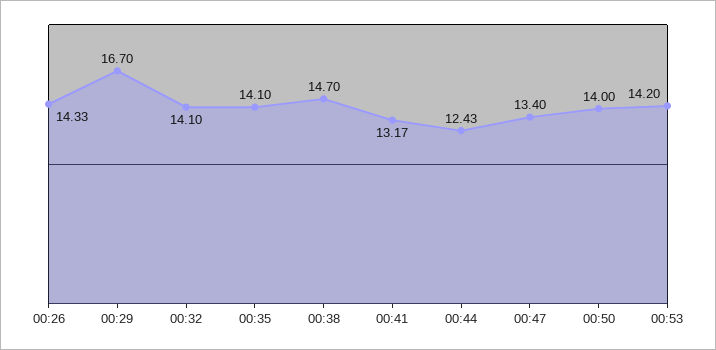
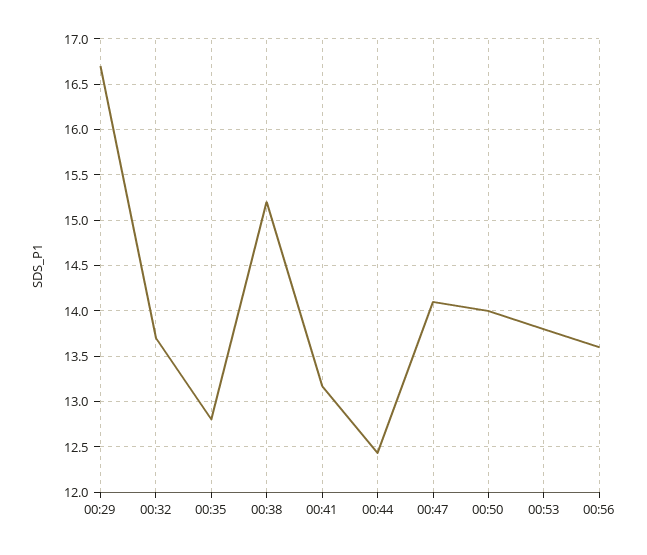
00:26: 14.33 -> none
00:32: 14.1 -> 13.7
00:35: 14.1 -> 12.8
00:38: 14.7 -> 15.2
00:47: 13.4 -> 14.1
00:53: 14.2 -> 13.8
00:56: none -> 13.6

